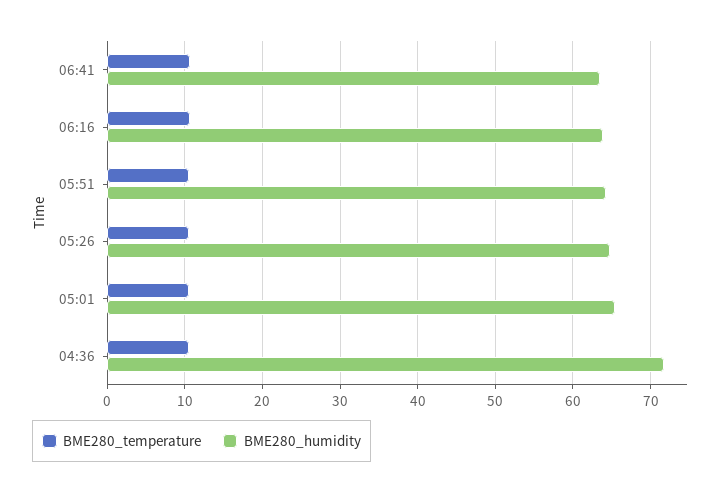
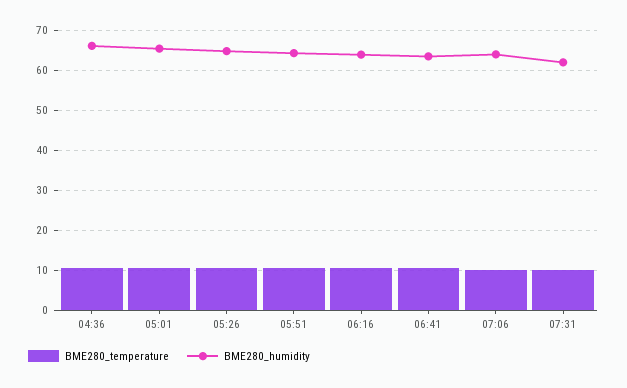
BME280_humidity, 04:36: 72 -> 66
BME280_temperature, 07:06: none -> 10
BME280_humidity, 07:06: none -> 64
BME280_temperature, 07:31: none -> 10
BME280_humidity, 07:31: none -> 62

